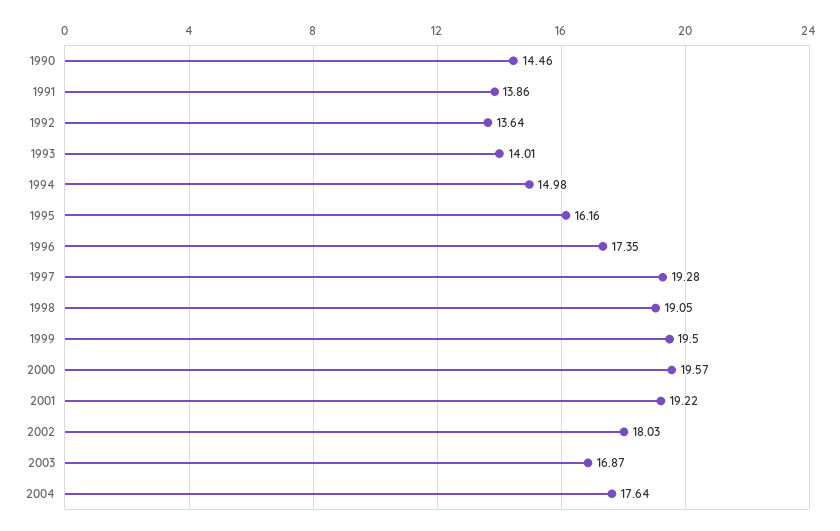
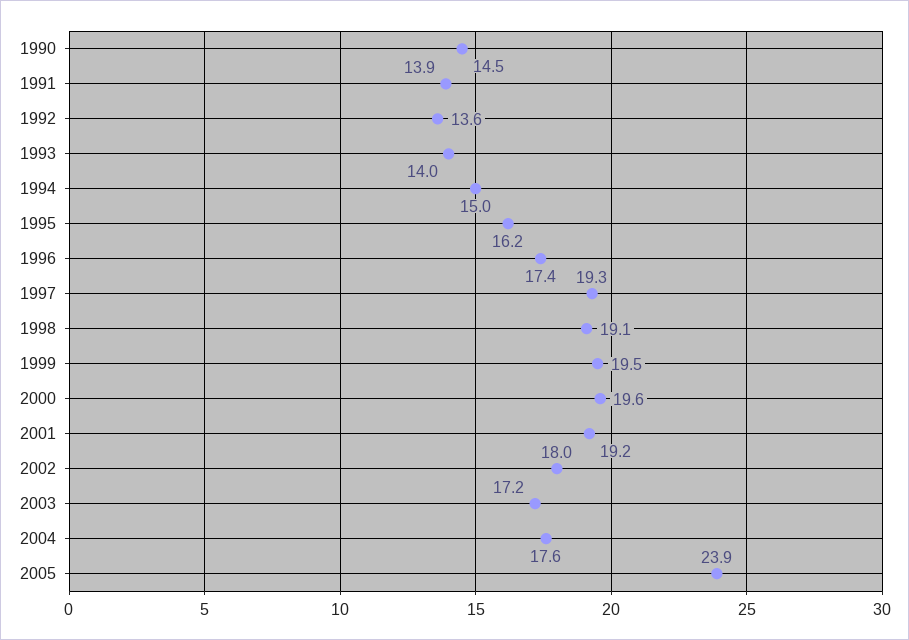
2003: 16.87 -> 17.2
2005: none -> 23.9

